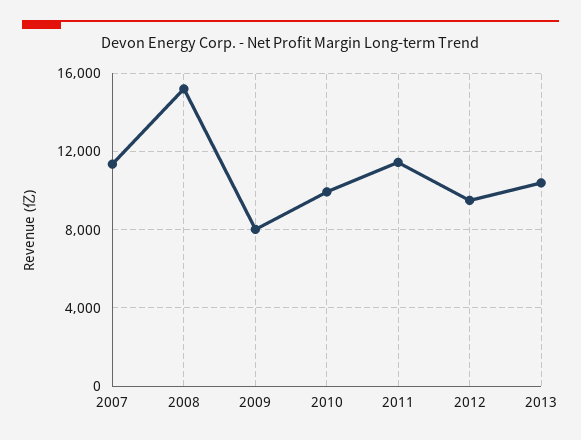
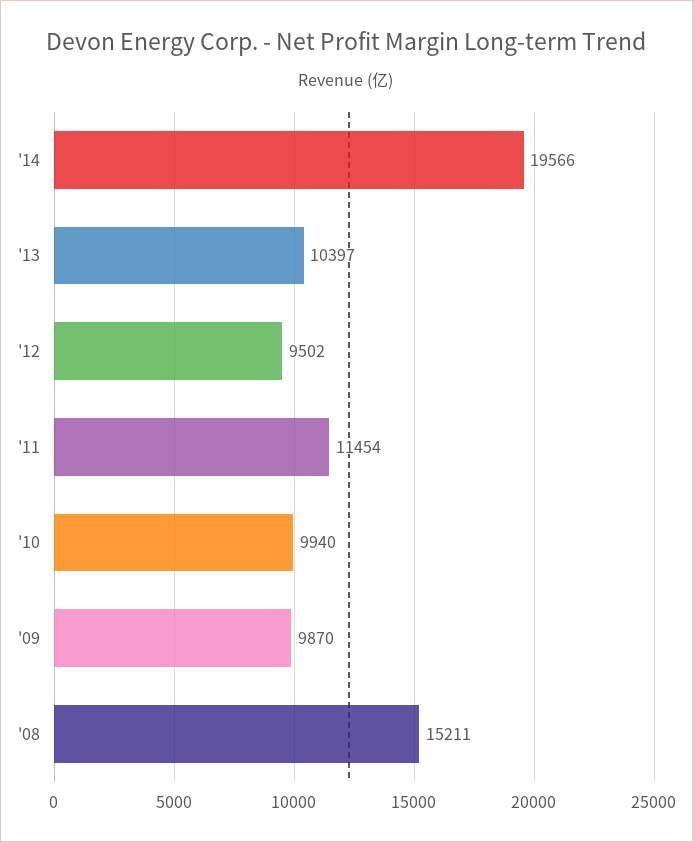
2007: 11500 -> none
2009: 8000 -> 9870
'14: none -> 19566

